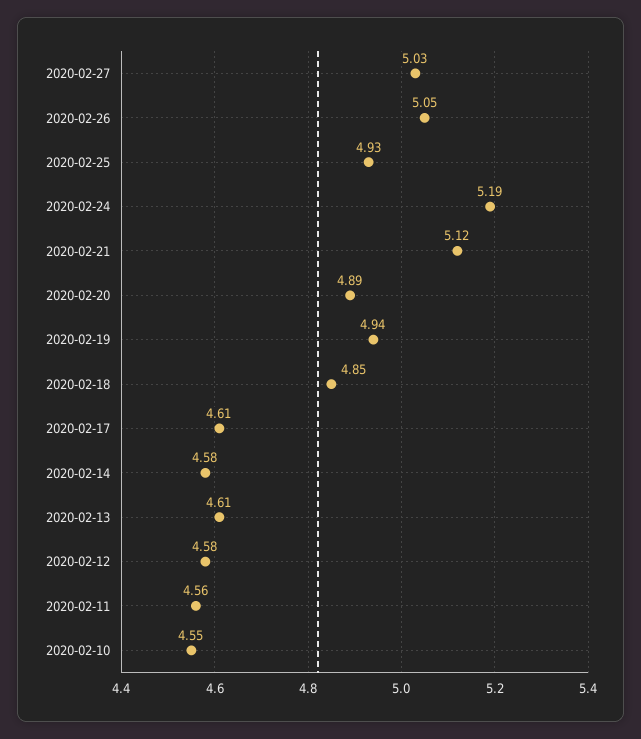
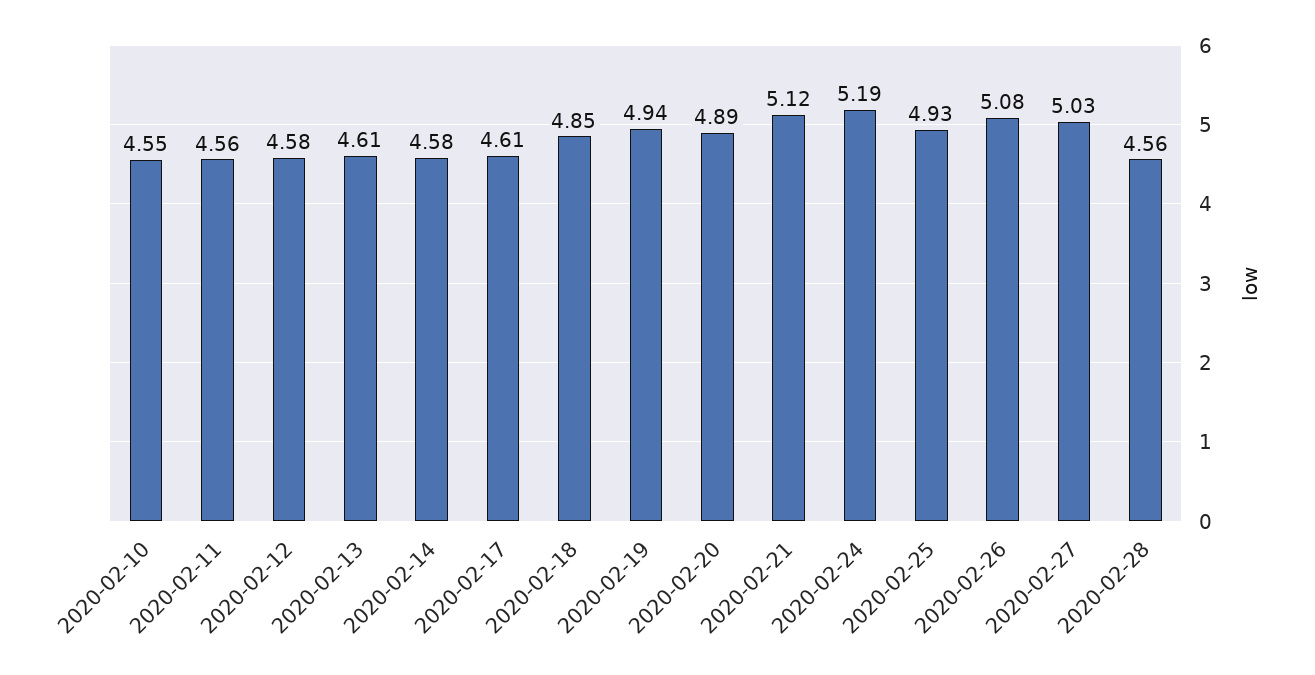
2020-02-26: 5.05 -> 5.08
2020-02-28: none -> 4.56

